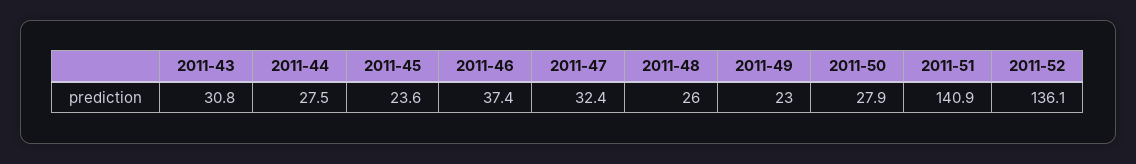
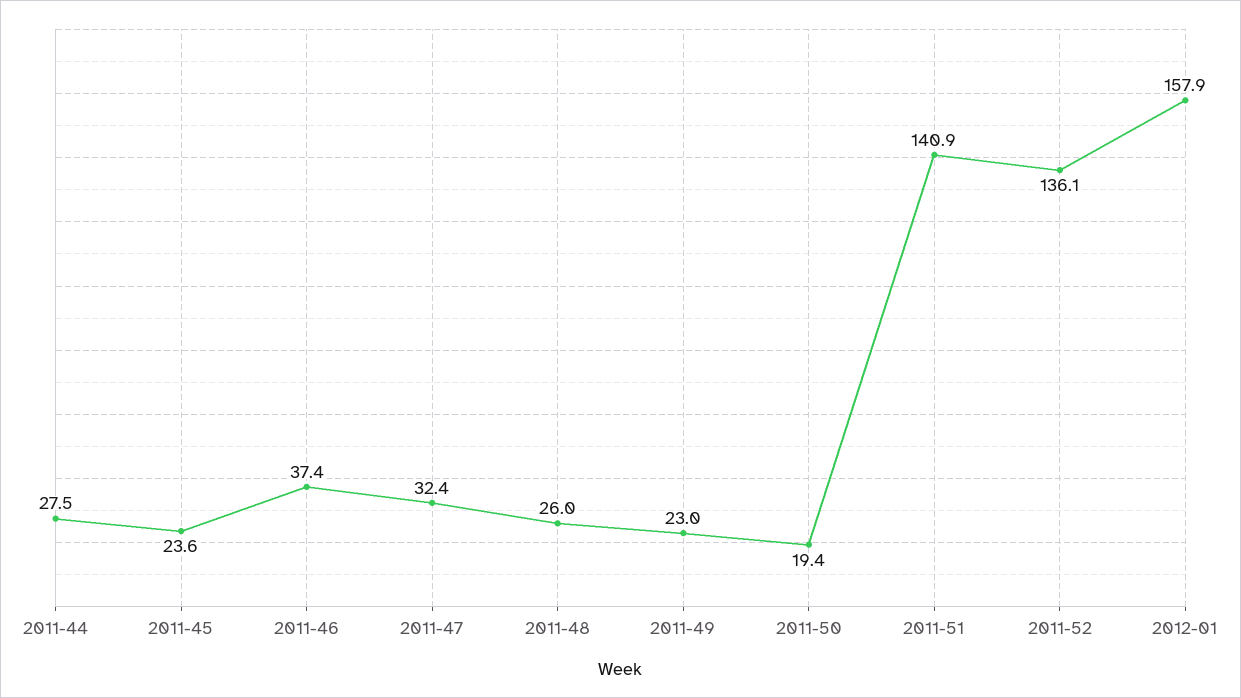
2011-43: 30.8 -> none
2011-50: 27.9 -> 19.4
2012-01: none -> 157.9

